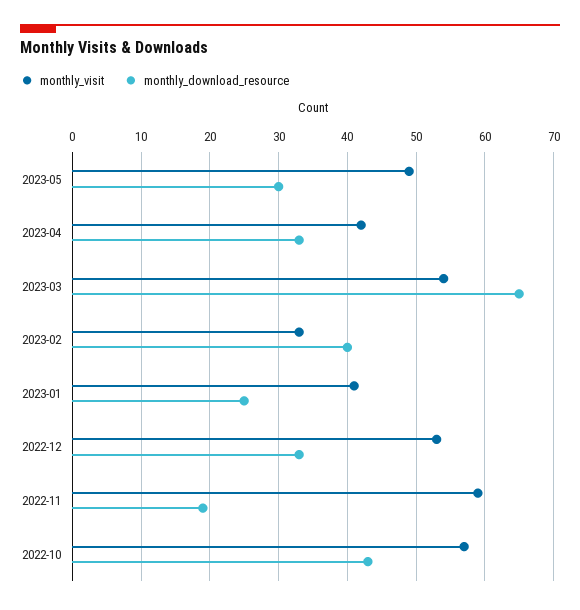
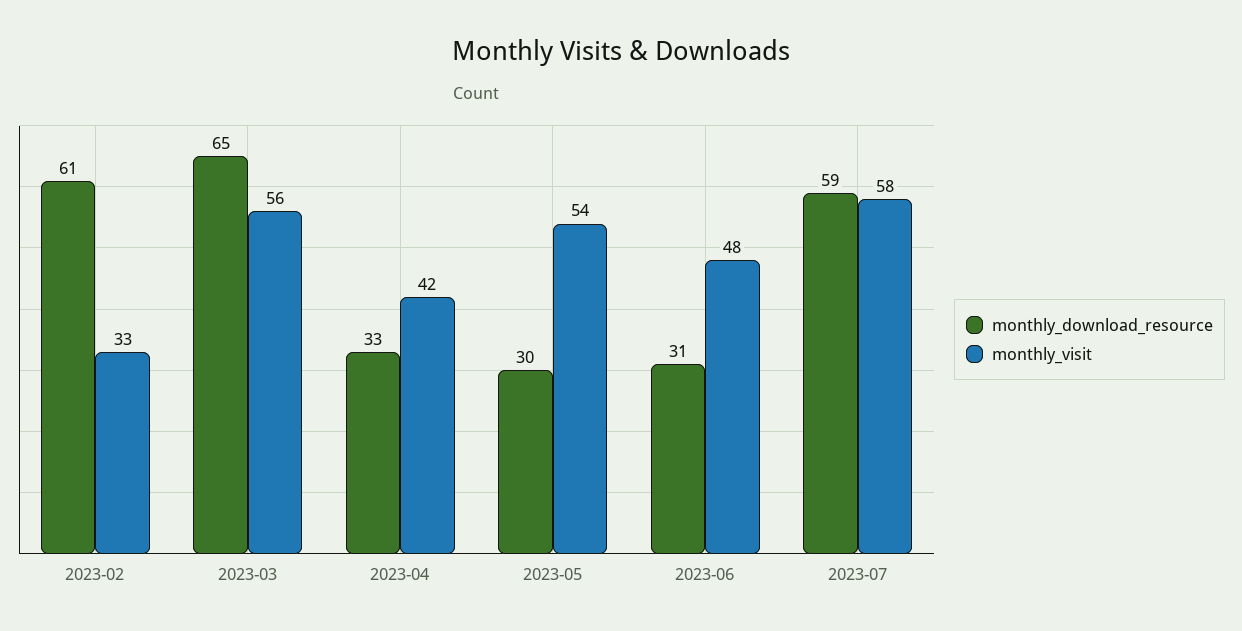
monthly_visit, 2023-05: 49 -> 54
monthly_visit, 2023-03: 54 -> 56
monthly_download_resource, 2023-02: 40 -> 61
monthly_visit, 2023-01: 41 -> none
monthly_download_resource, 2023-01: 25 -> none
monthly_visit, 2022-12: 53 -> none
monthly_download_resource, 2022-12: 33 -> none
monthly_visit, 2022-11: 59 -> none
monthly_download_resource, 2022-11: 19 -> none
monthly_visit, 2022-10: 57 -> none
monthly_download_resource, 2022-10: 43 -> none
monthly_download_resource, 2023-06: none -> 31
monthly_visit, 2023-06: none -> 48
monthly_download_resource, 2023-07: none -> 59
monthly_visit, 2023-07: none -> 58

